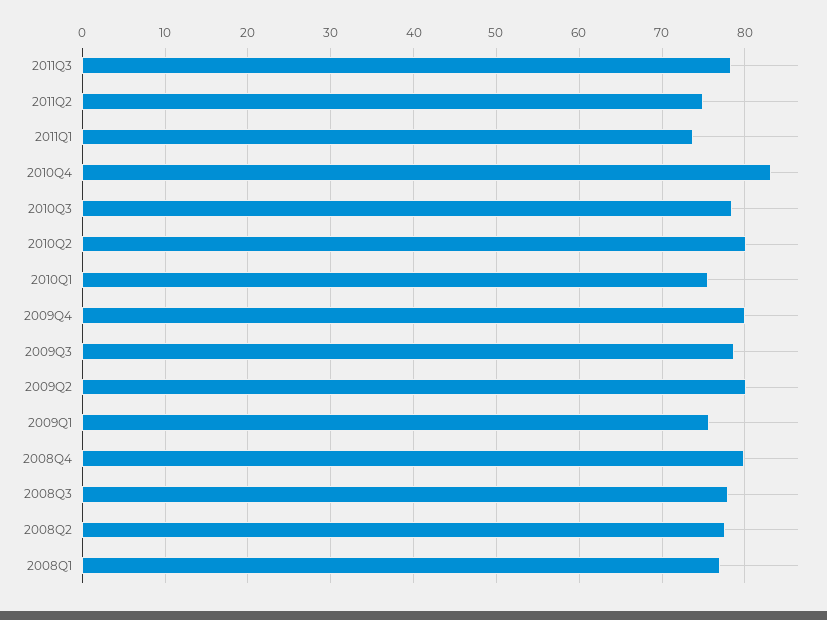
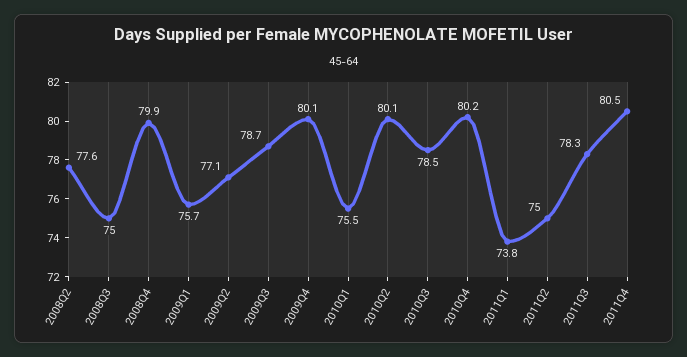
2010Q4: 83 -> 80.2
2009Q2: 80 -> 77.1
2008Q3: 78 -> 75
2008Q1: 77 -> none
2011Q4: none -> 80.5

